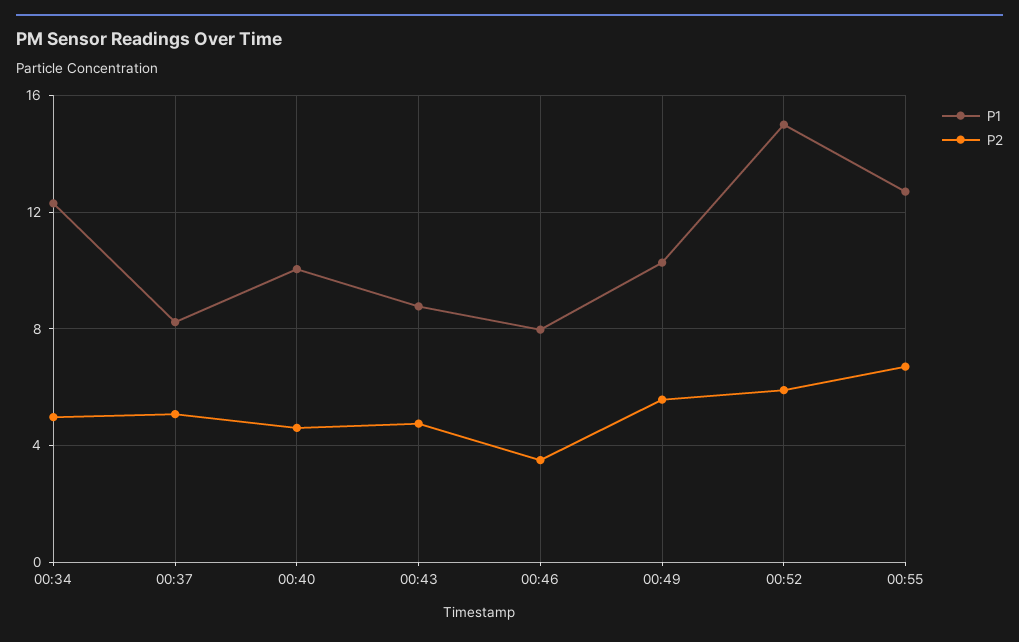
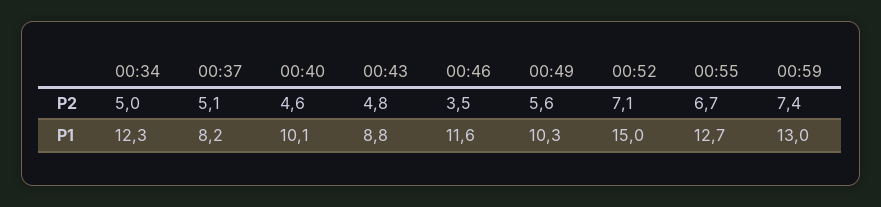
P1, 00:46: 8 -> 11.6
P2, 00:52: 6 -> 7.1
P2, 00:59: none -> 7.4
P1, 00:59: none -> 13

